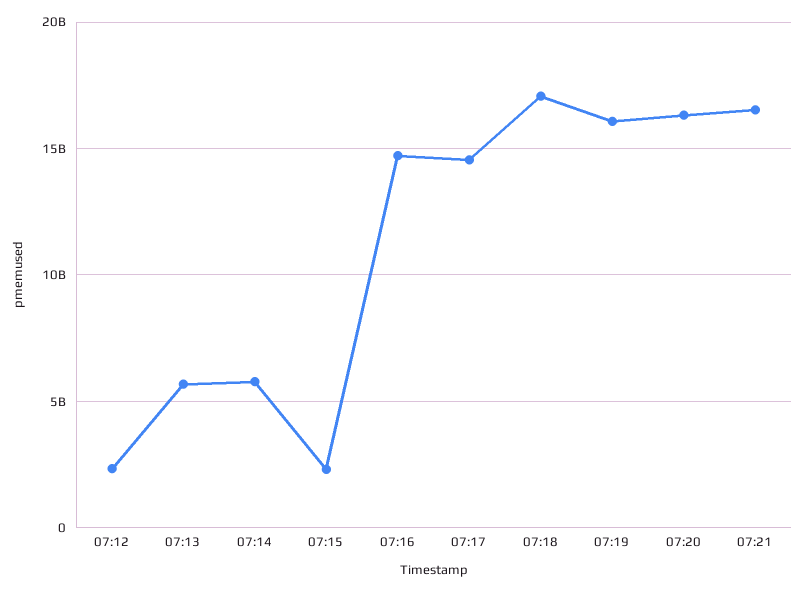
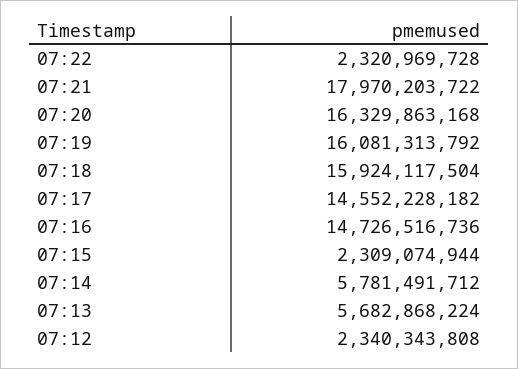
07:18: 17000000000 -> 15924117504
07:21: 16500000000 -> 17970203722
07:22: none -> 2320969728

